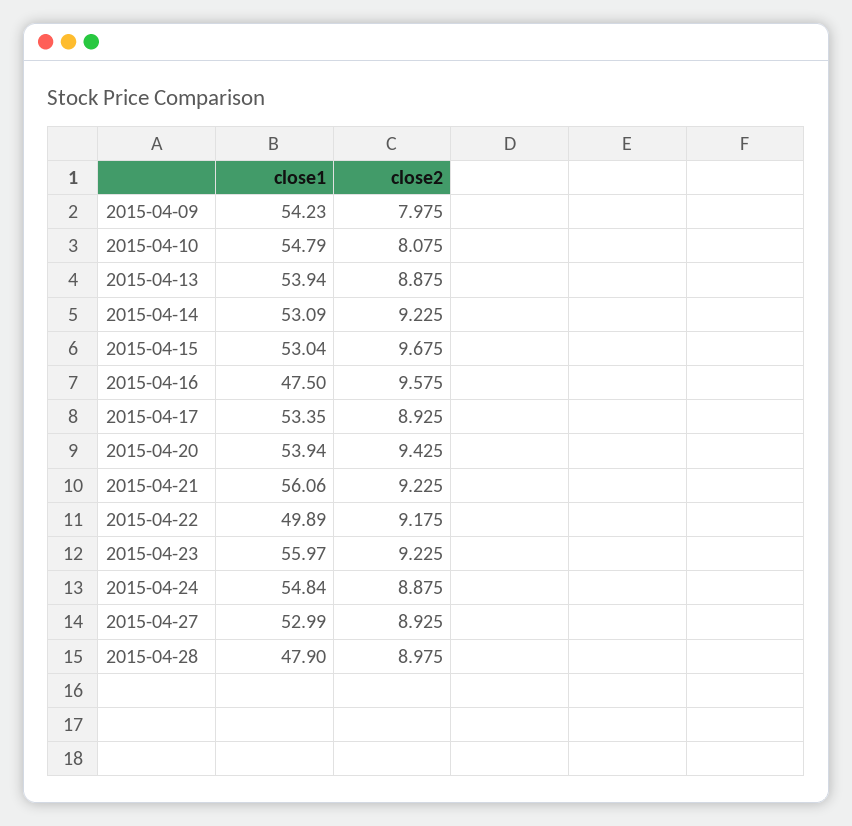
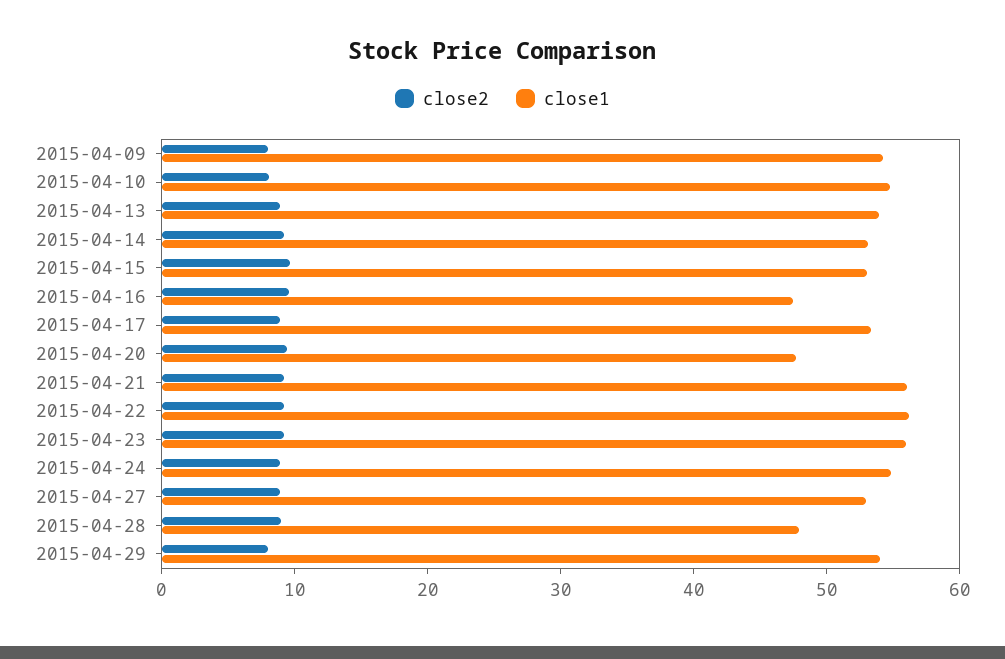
close1, 2015-04-20: 53.94 -> 48
close1, 2015-04-22: 49.89 -> 56
close2, 2015-04-29: none -> 8
close1, 2015-04-29: none -> 54

